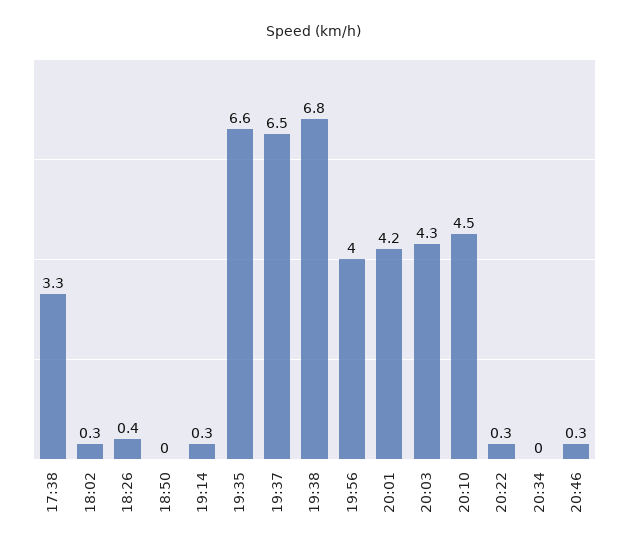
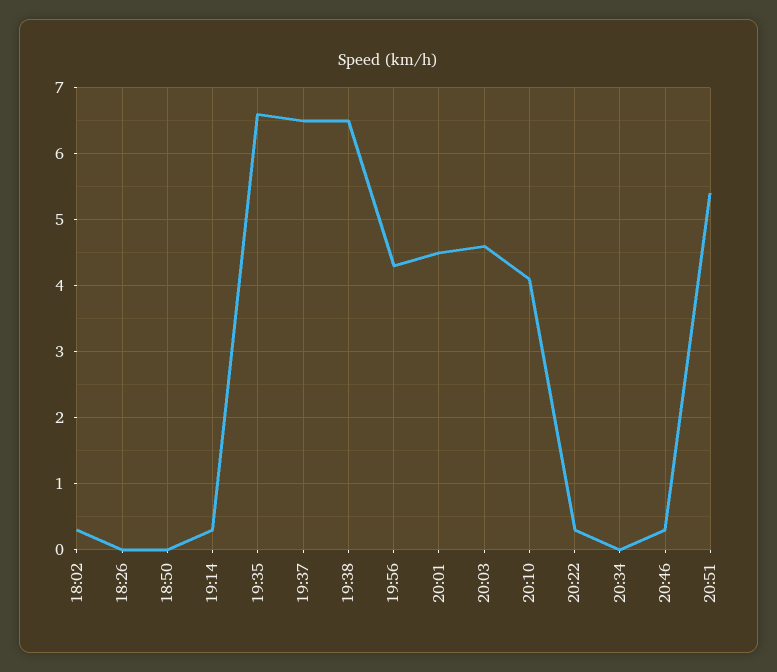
17:38: 3.3 -> none
18:26: 0.4 -> 0
19:38: 6.8 -> 6.5
19:56: 4 -> 4.3
20:01: 4.2 -> 4.5
20:03: 4.3 -> 4.6
20:10: 4.5 -> 4.1
20:51: none -> 5.4

